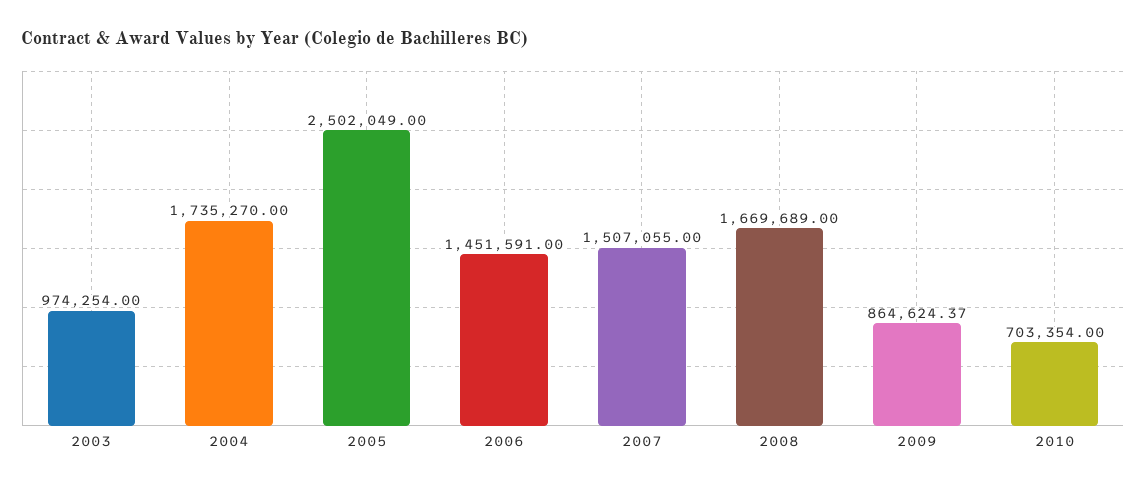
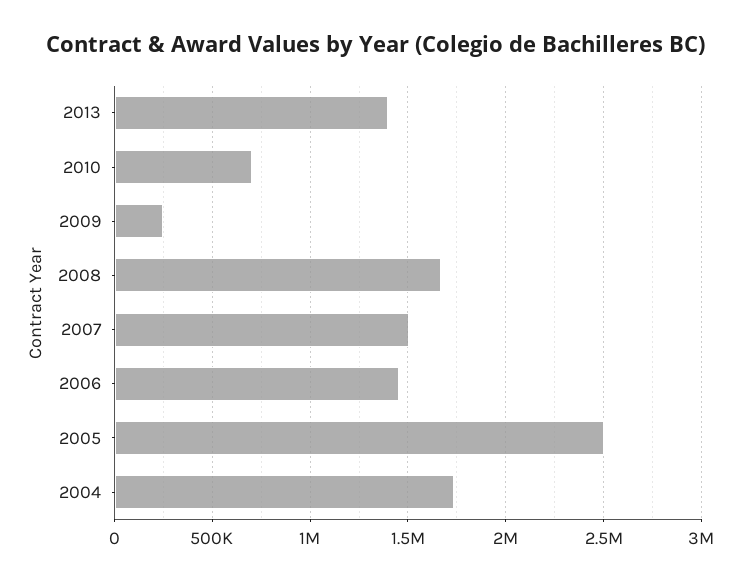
2003: 974254 -> none
2009: 864624.37 -> 250000
2013: none -> 1400000

